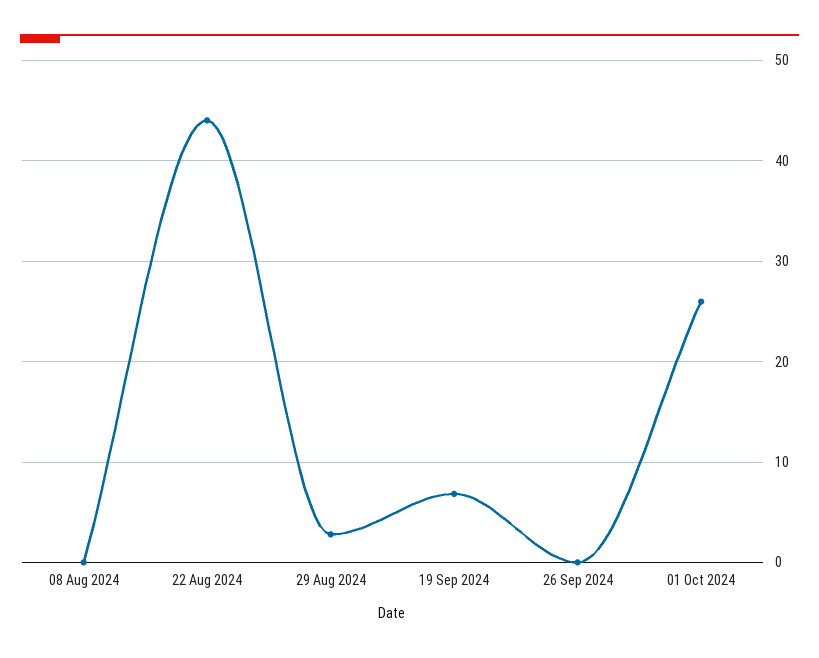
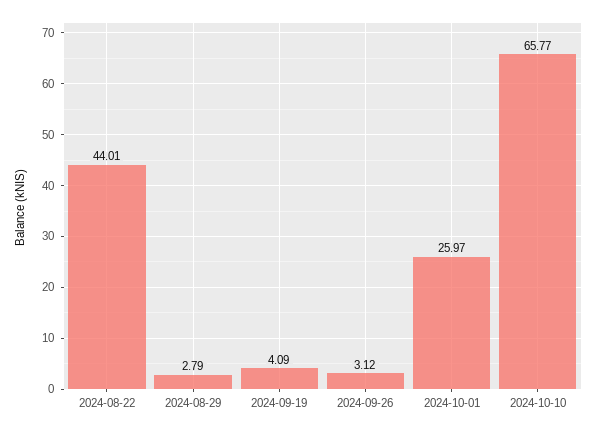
08 Aug 2024: 0 -> none
19 Sep 2024: 7 -> 4.09
26 Sep 2024: 0 -> 3.12
2024-10-10: none -> 65.77

